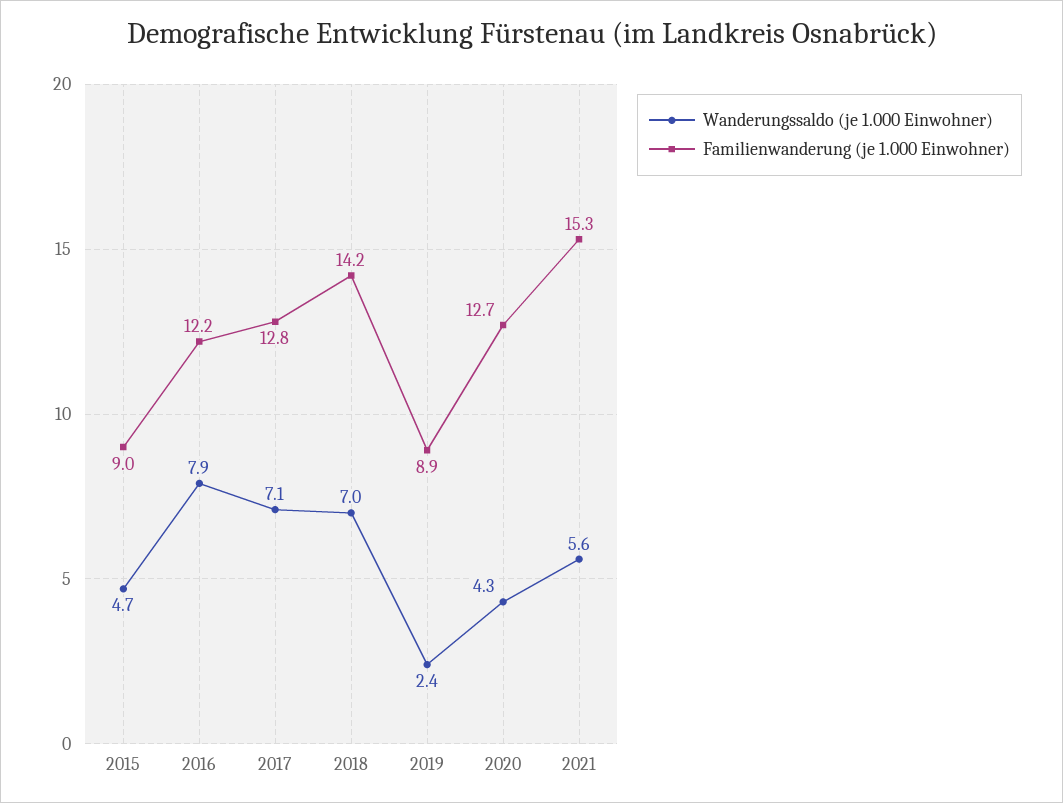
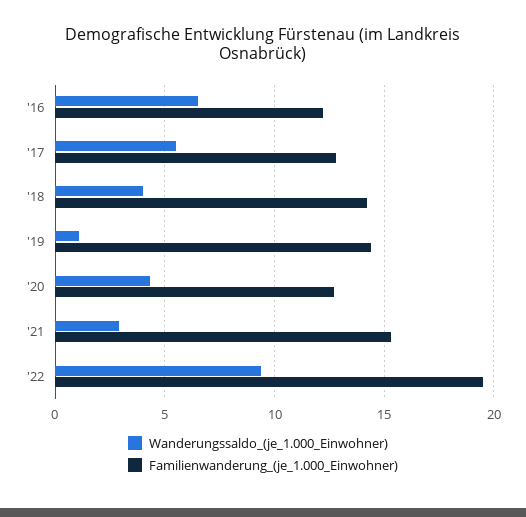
Wanderungssaldo (je 1.000 Einwohner), 2015: 4.7 -> none
Familienwanderung (je 1.000 Einwohner), 2015: 9 -> none
Wanderungssaldo (je 1.000 Einwohner), 2016: 7.9 -> 6.5
Wanderungssaldo (je 1.000 Einwohner), 2017: 7.1 -> 5.5
Wanderungssaldo (je 1.000 Einwohner), 2018: 7 -> 4
Wanderungssaldo (je 1.000 Einwohner), 2019: 2.4 -> 1
Familienwanderung (je 1.000 Einwohner), 2019: 8.9 -> 14.5
Wanderungssaldo (je 1.000 Einwohner), 2021: 5.6 -> 3
Wanderungssaldo (je 1.000 Einwohner), '22: none -> 9.5
Familienwanderung (je 1.000 Einwohner), '22: none -> 19.5

